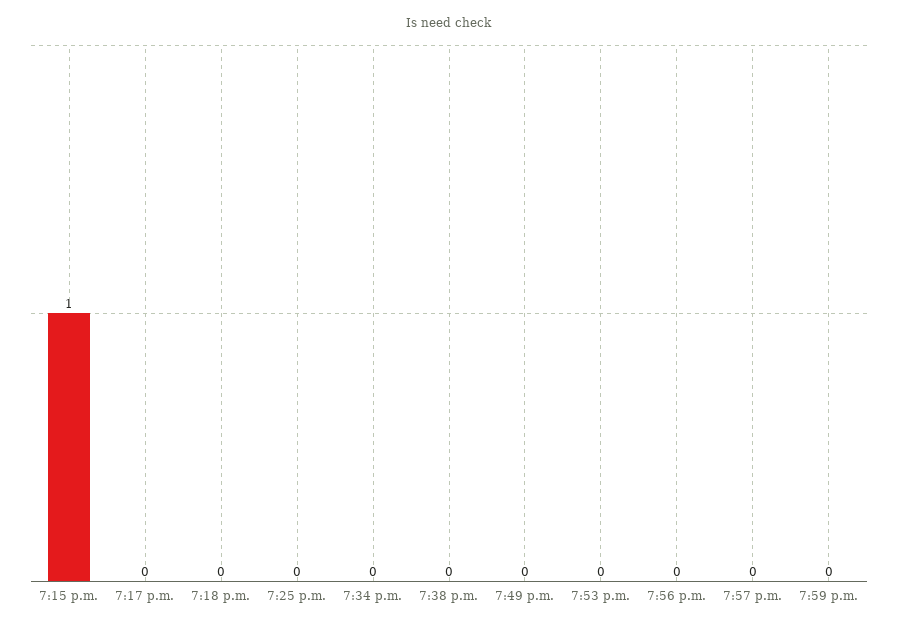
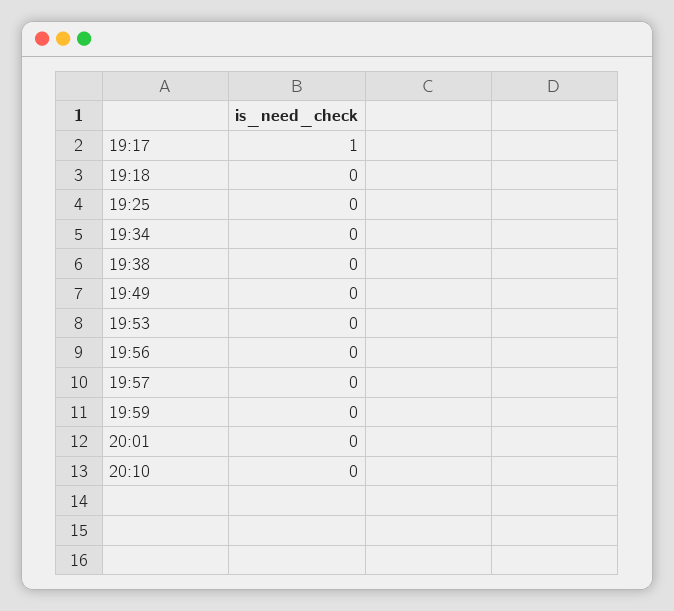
7:15 p.m.: 1 -> none
7:17 p.m.: 0 -> 1
20:01: none -> 0
20:10: none -> 0

